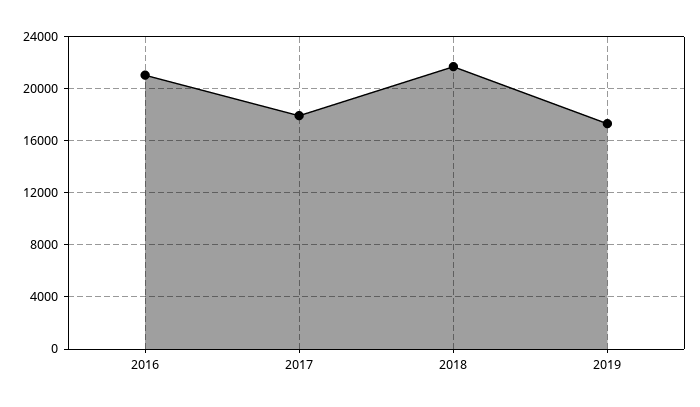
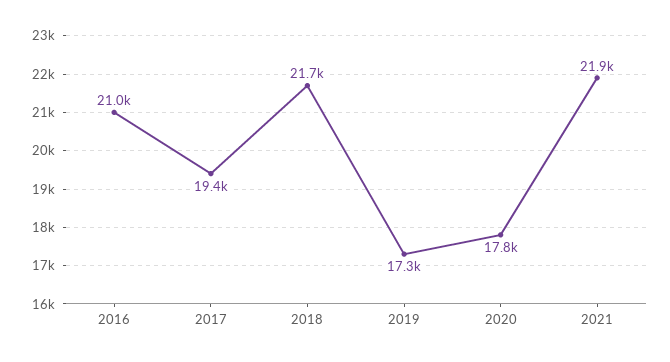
2017: 18000 -> 19400
2020: none -> 17800
2021: none -> 21900

